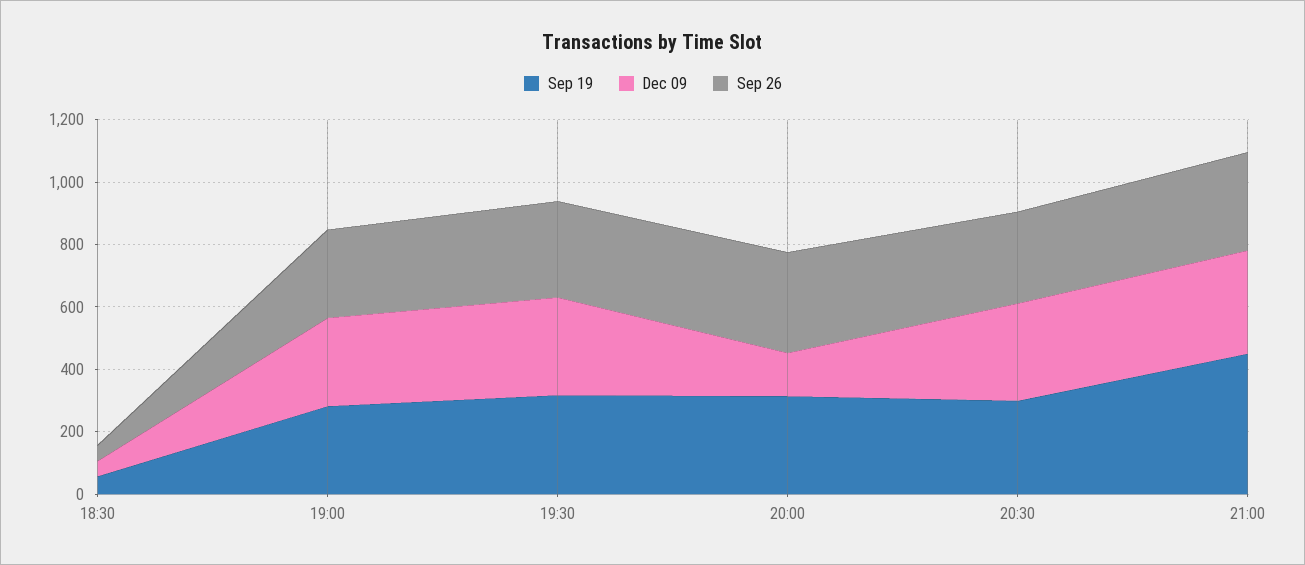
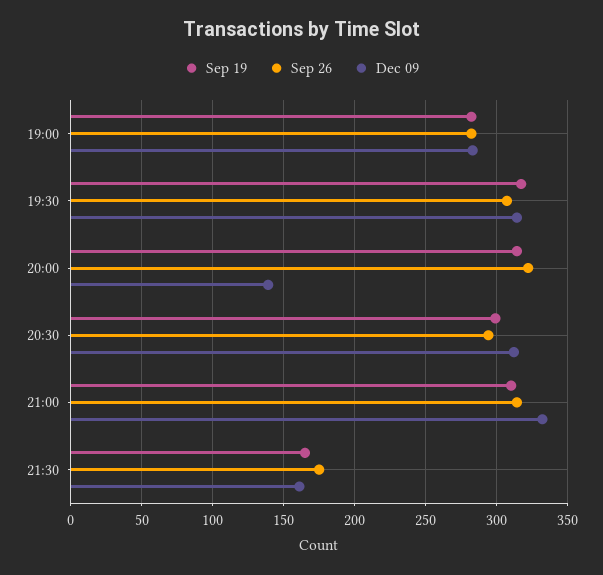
Sep 19, 18:30: 50 -> none
Dec 09, 18:30: 50 -> none
Sep 26, 18:30: 50 -> none
Sep 19, 21:00: 450 -> 310
Sep 19, 21:30: none -> 165
Sep 26, 21:30: none -> 175
Dec 09, 21:30: none -> 160

